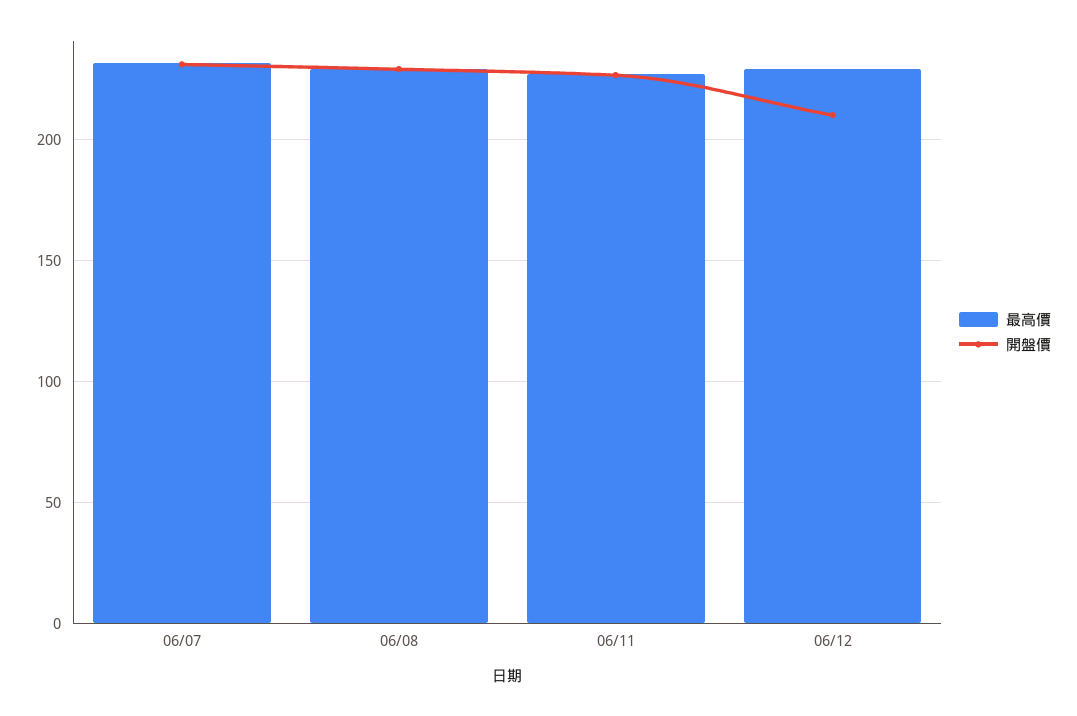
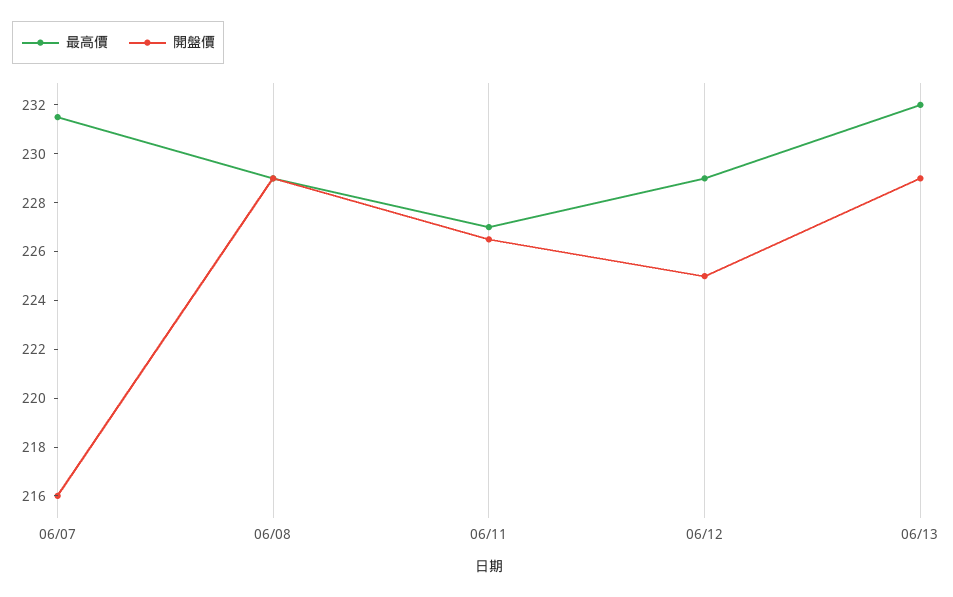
開盤價, 06/07: 230 -> 216
開盤價, 06/12: 210 -> 225
最高價, 06/13: none -> 232
開盤價, 06/13: none -> 229

